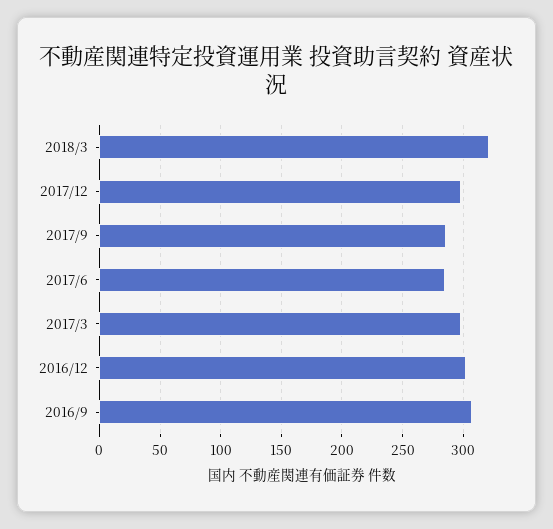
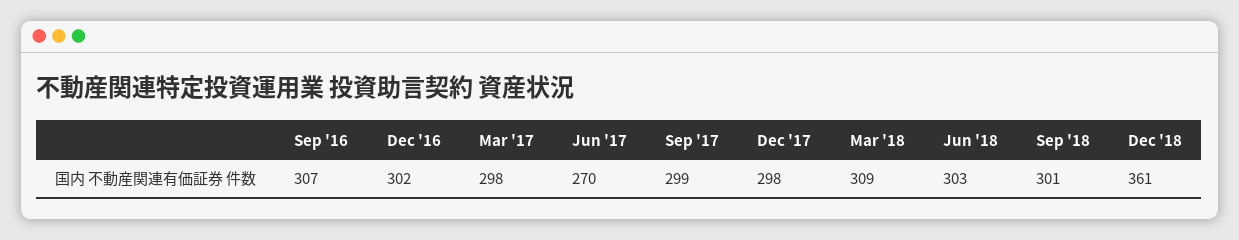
2018/3: 320 -> 309
2017/9: 285 -> 299
2017/6: 285 -> 270
Jun '18: none -> 303
Sep '18: none -> 301
Dec '18: none -> 361

